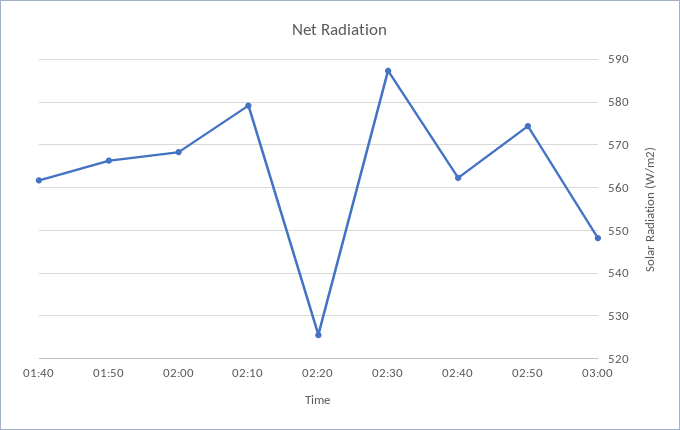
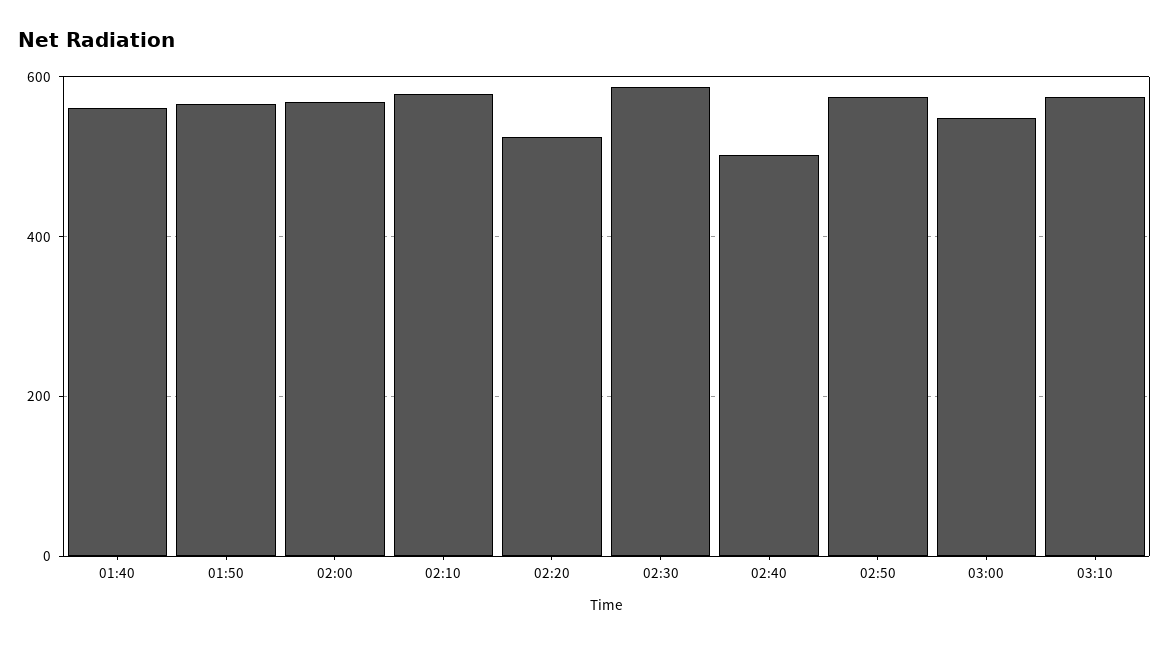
02:40: 562 -> 500
03:10: none -> 580

